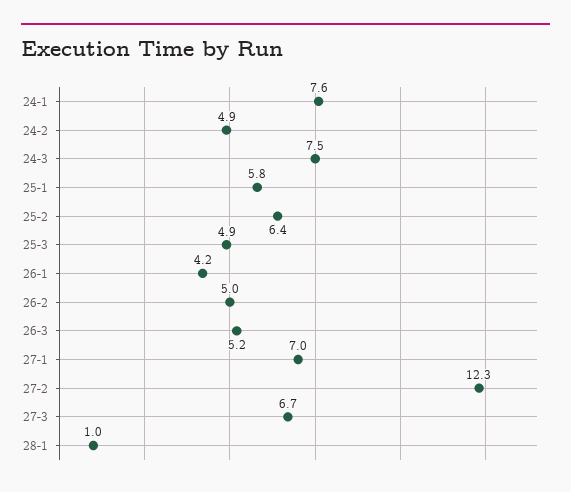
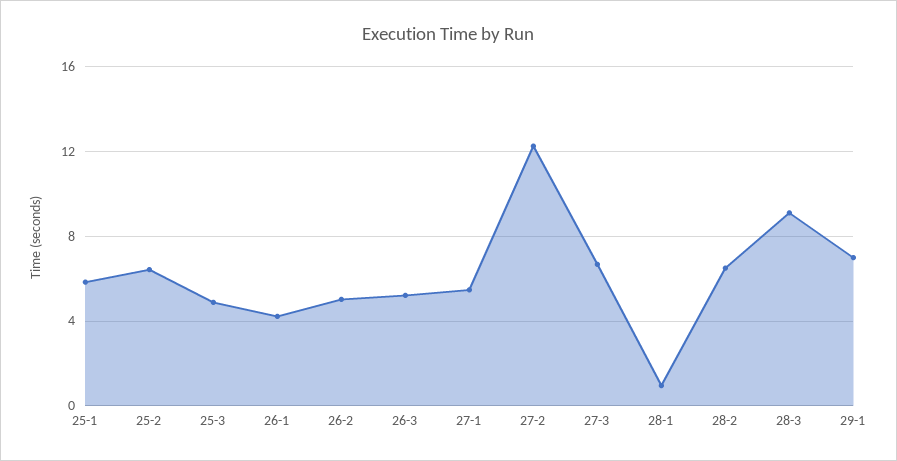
24-1: 7.6 -> none
24-2: 4.9 -> none
24-3: 7.5 -> none
27-1: 7 -> 5.5
28-2: none -> 6.5
28-3: none -> 9
29-1: none -> 7

